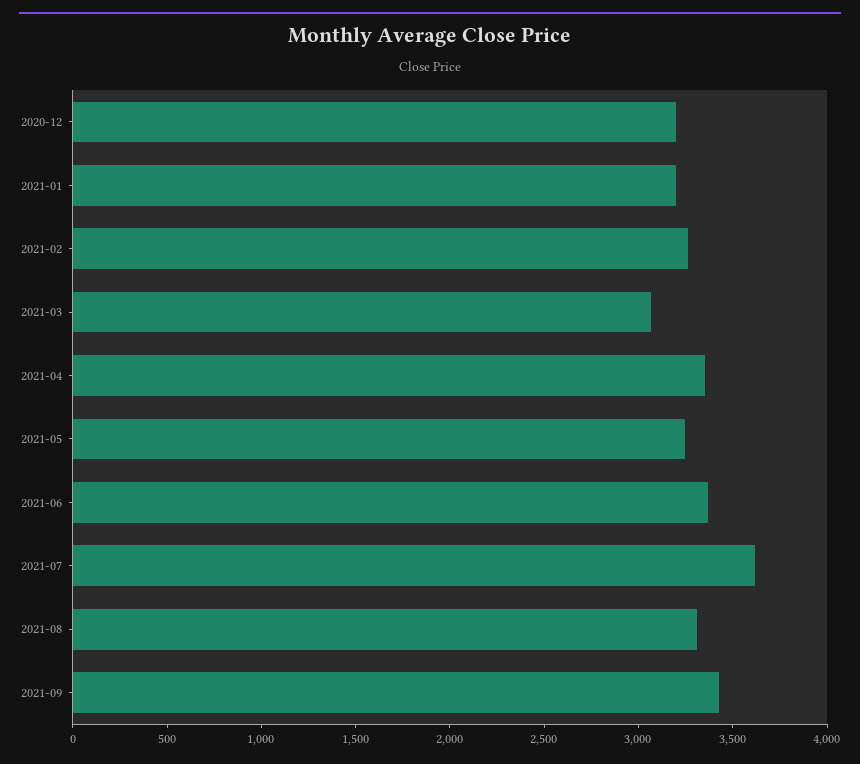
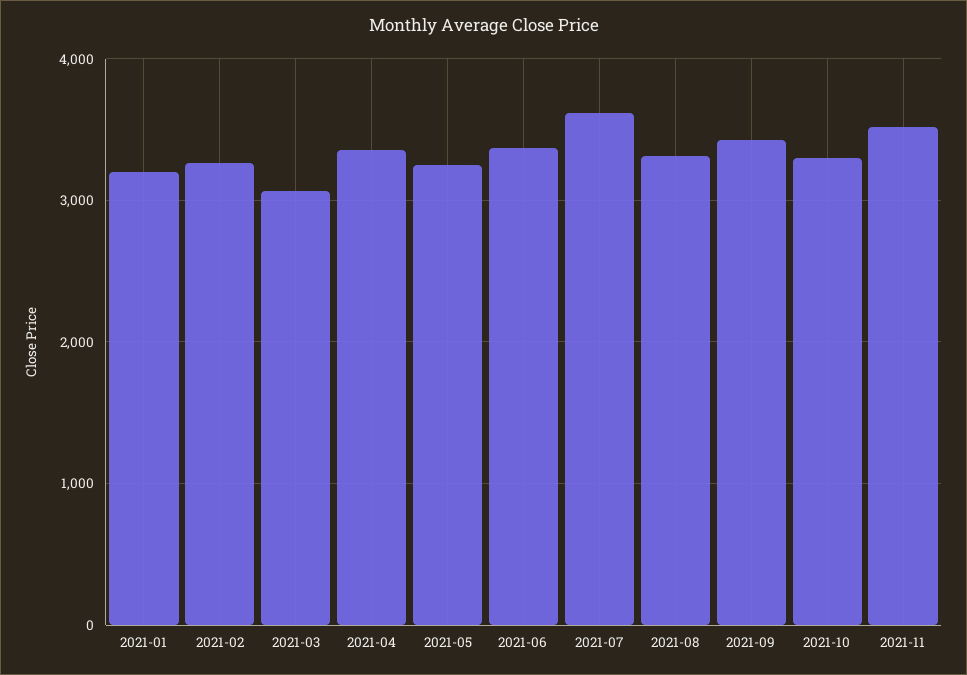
2020-12: 3200 -> none
2021-10: none -> 3300
2021-11: none -> 3500

